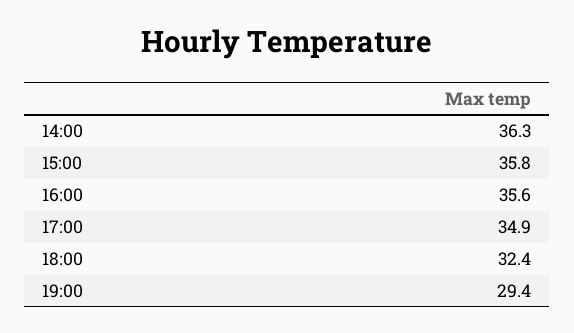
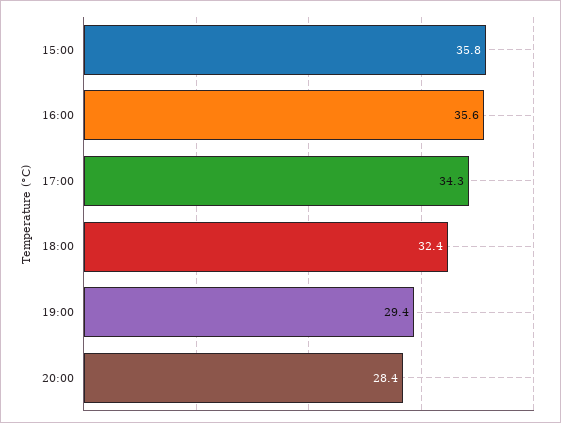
14:00: 36.3 -> none
17:00: 34.9 -> 34.3
20:00: none -> 28.4

